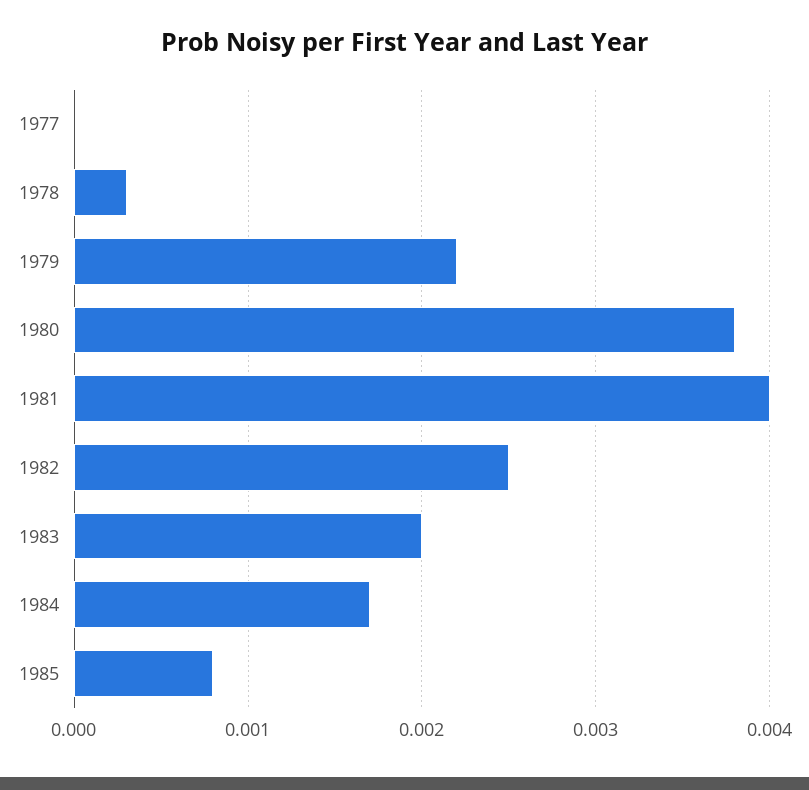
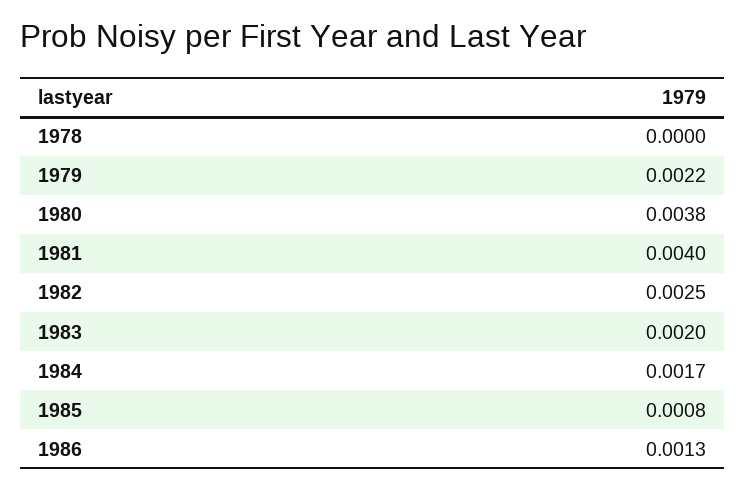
1977: 0 -> none
1978: 0.0003 -> 0
1986: none -> 0.0013

